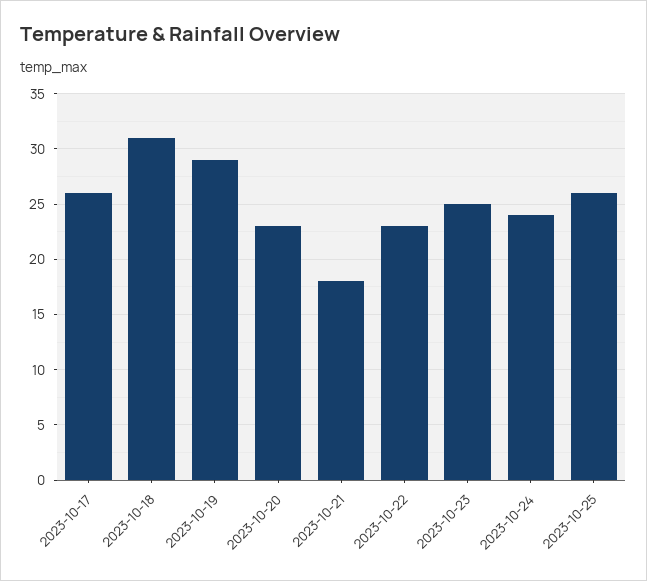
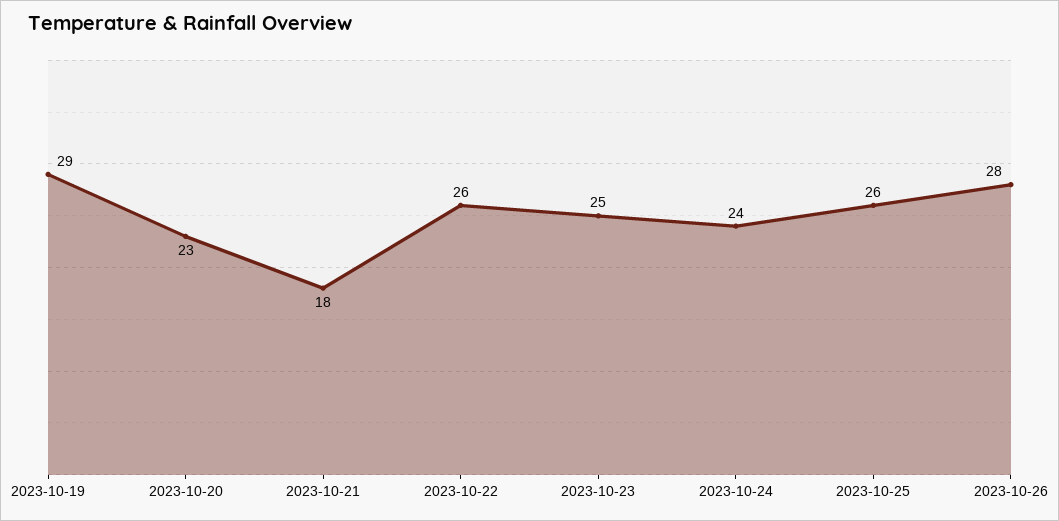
2023-10-17: 26 -> none
2023-10-18: 31 -> none
2023-10-22: 23 -> 26
2023-10-26: none -> 28

